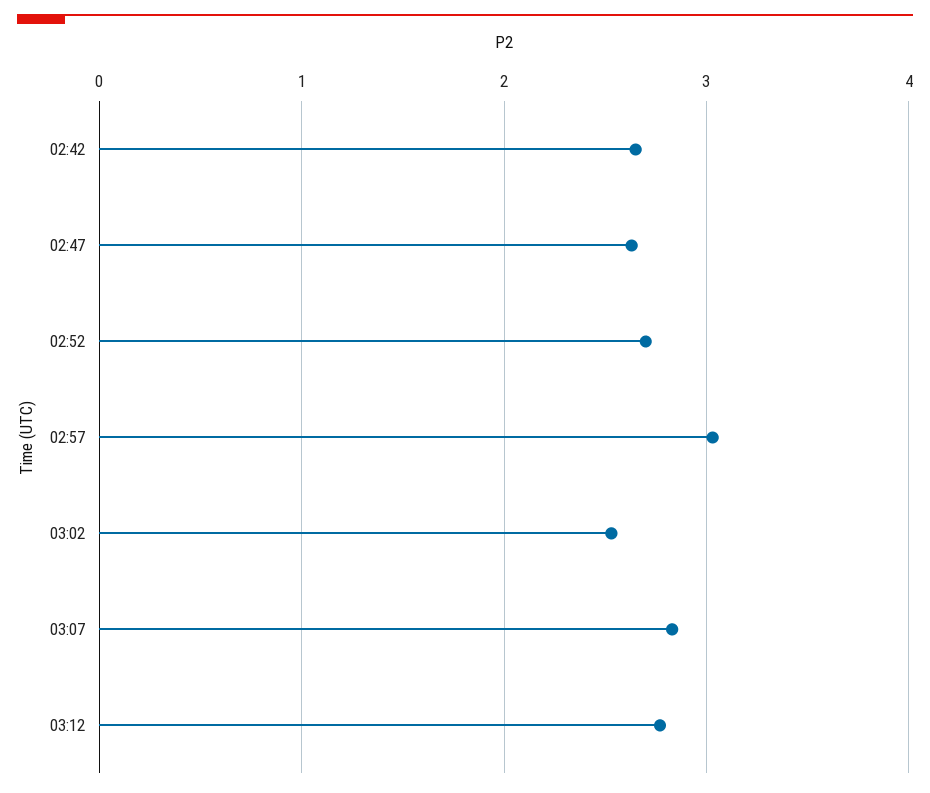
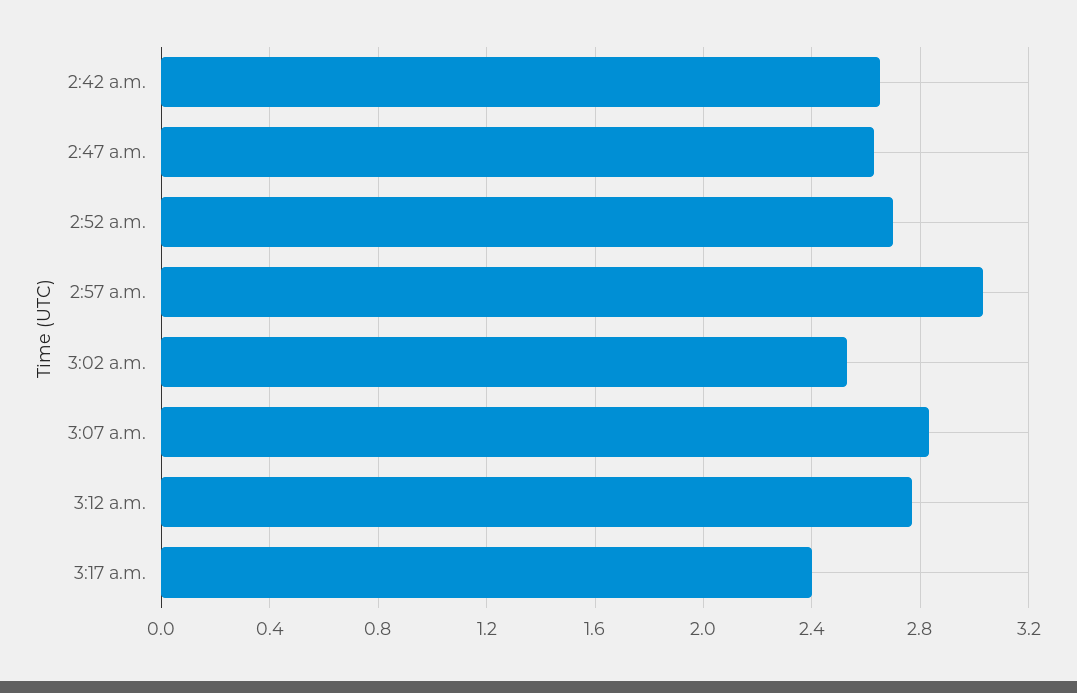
3:17 a.m.: none -> 2.4

